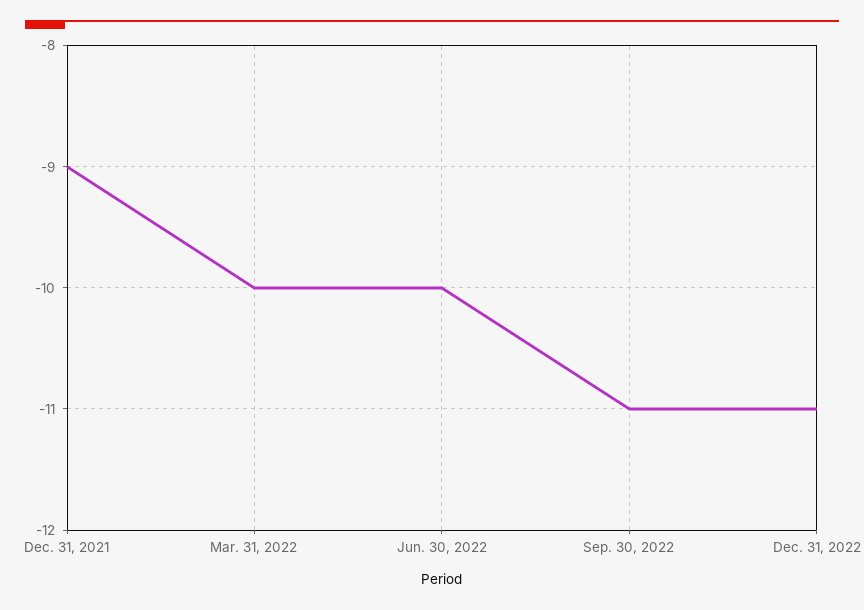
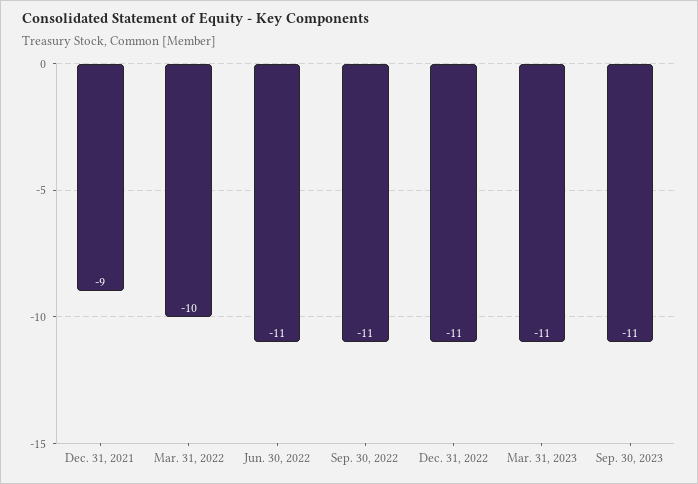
Jun. 30, 2022: -10 -> -11
Mar. 31, 2023: none -> -11
Sep. 30, 2023: none -> -11

